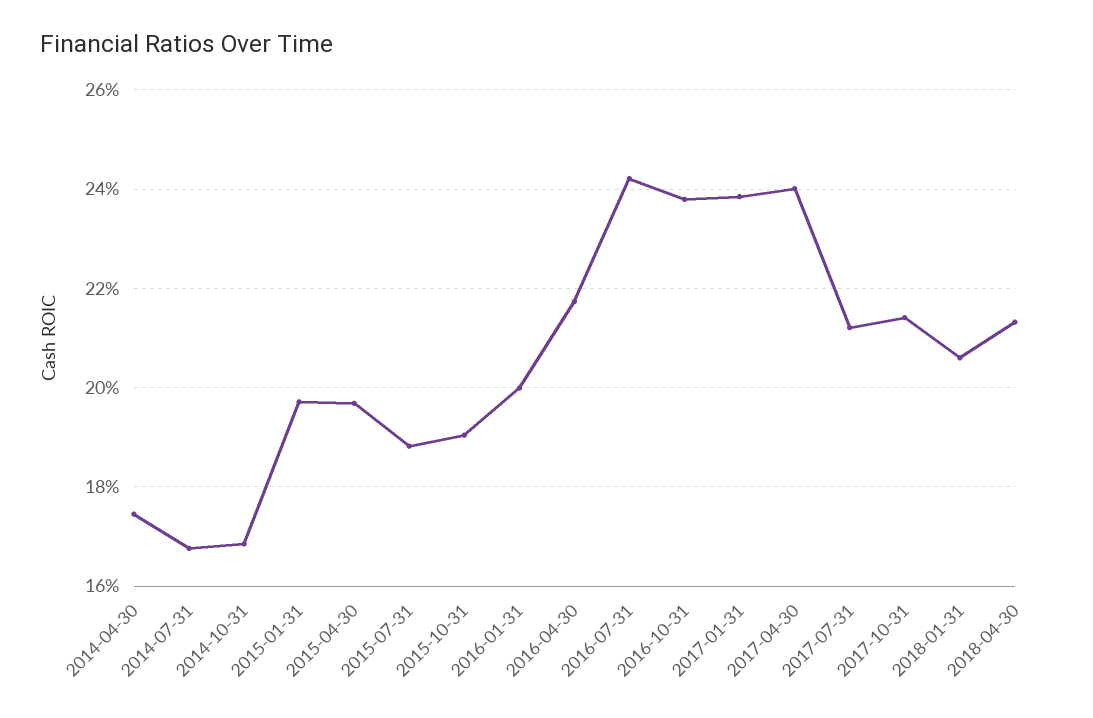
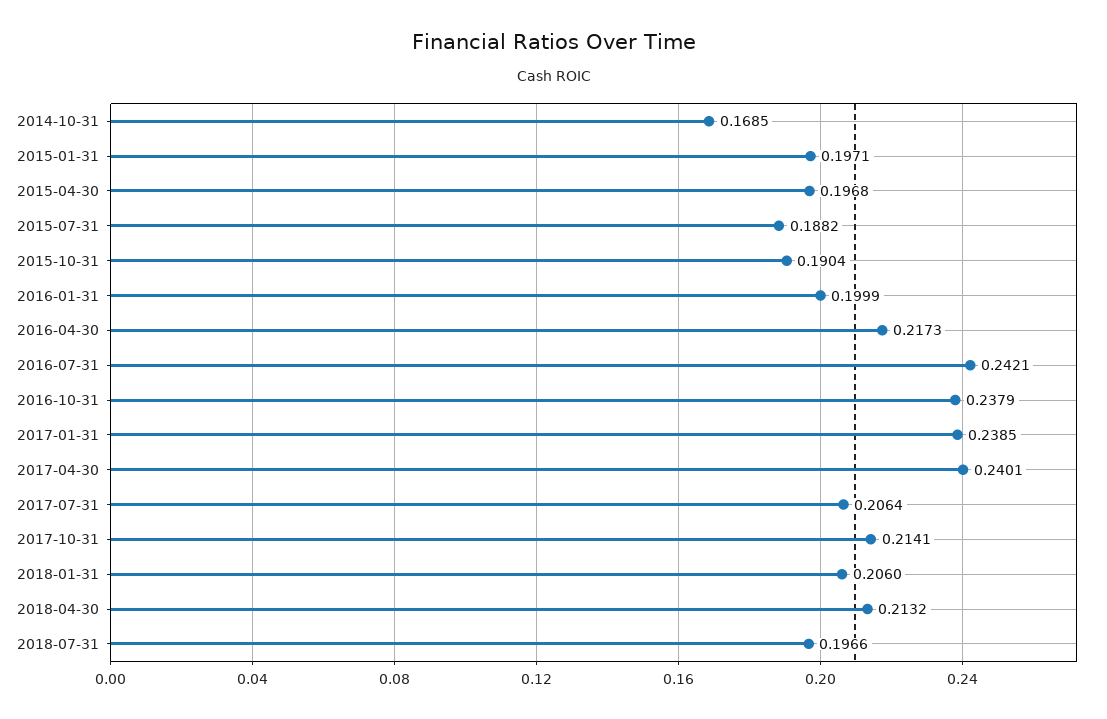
2014-04-30: 0.174 -> none
2014-07-31: 0.168 -> none
2017-07-31: 0.212 -> 0.2064
2018-07-31: none -> 0.1966

